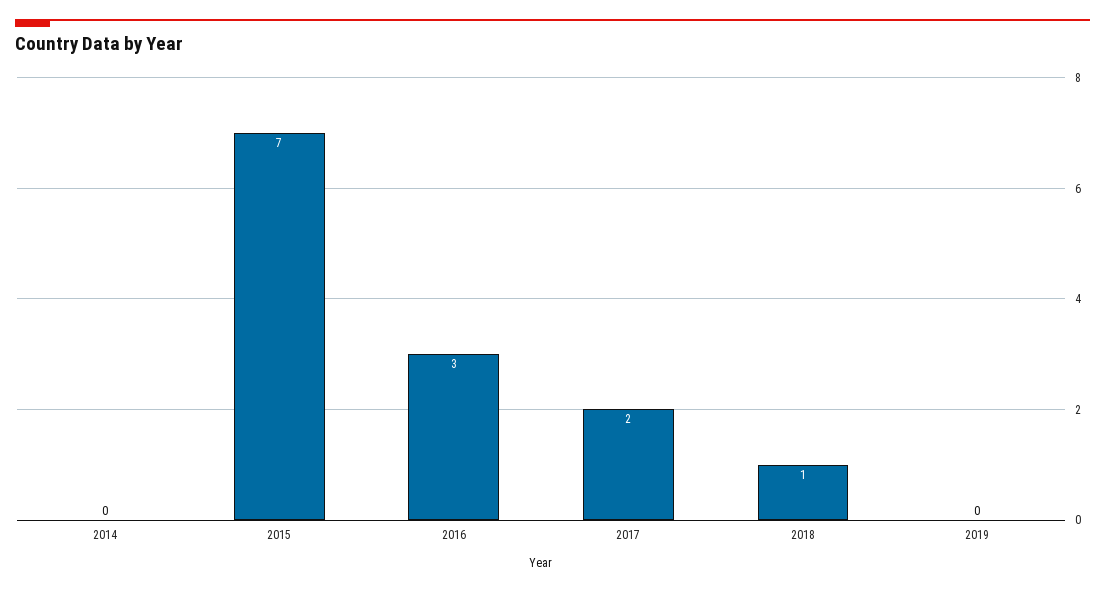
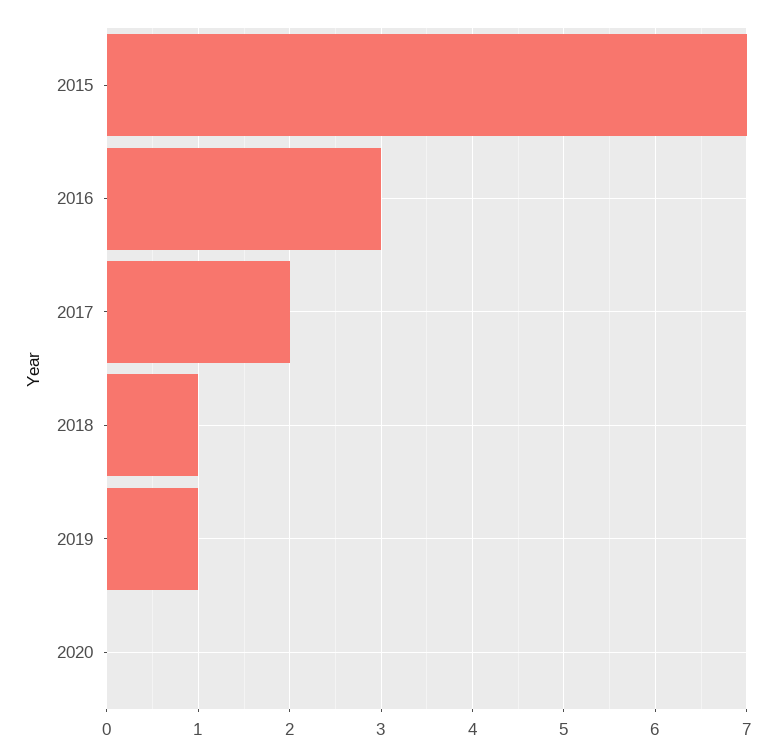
2014: 0 -> none
2019: 0 -> 1
2020: none -> 0

